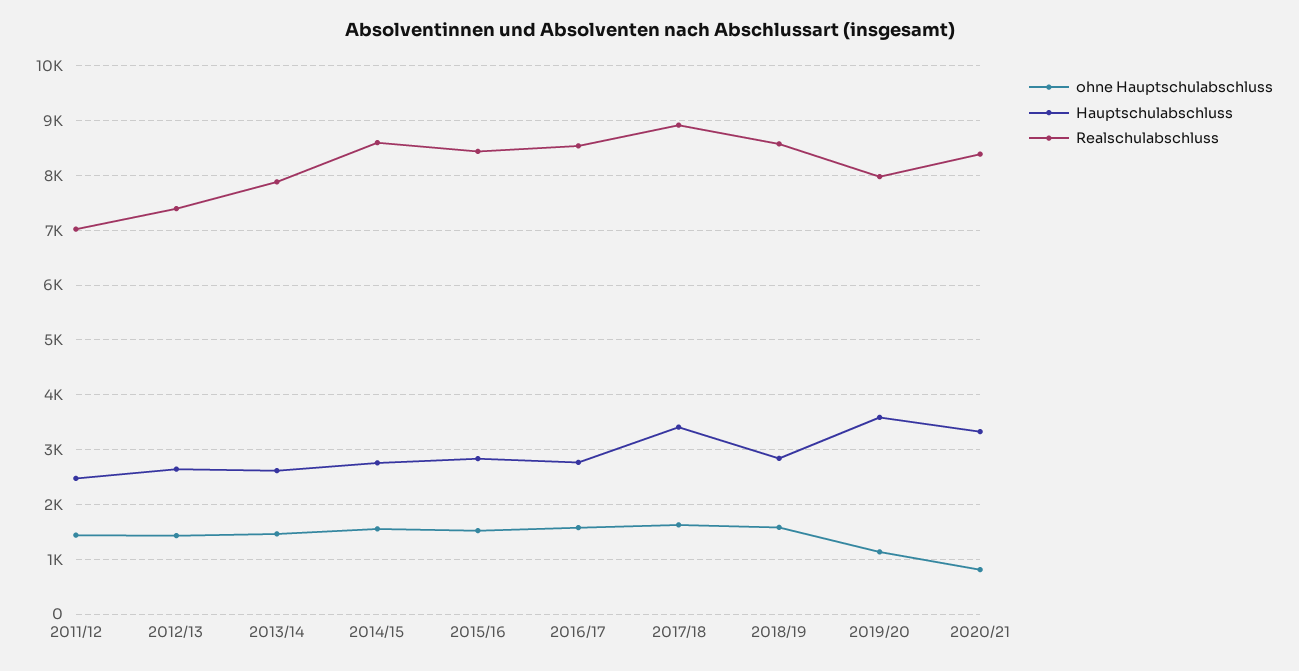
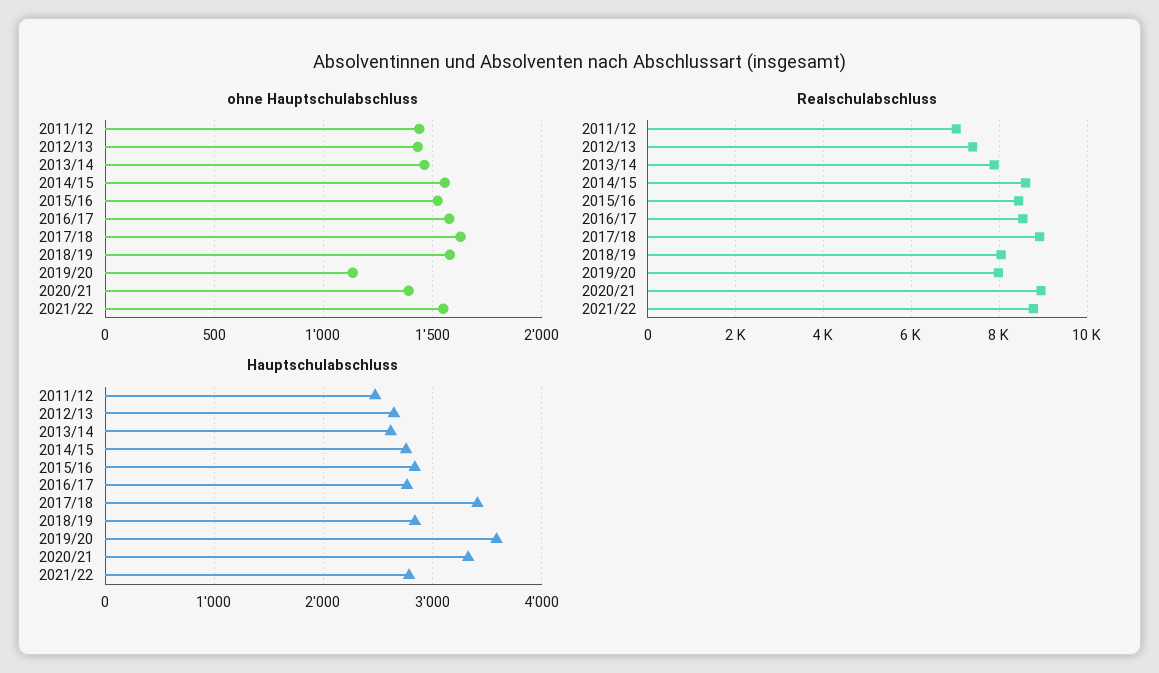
Realschulabschluss, 2018/19: 8600 -> 8000
ohne Hauptschulabschluss, 2020/21: 800 -> 1400
Realschulabschluss, 2020/21: 8400 -> 9000
ohne Hauptschulabschluss, 2021/22: none -> 1550
Realschulabschluss, 2021/22: none -> 8800
Hauptschulabschluss, 2021/22: none -> 2800

